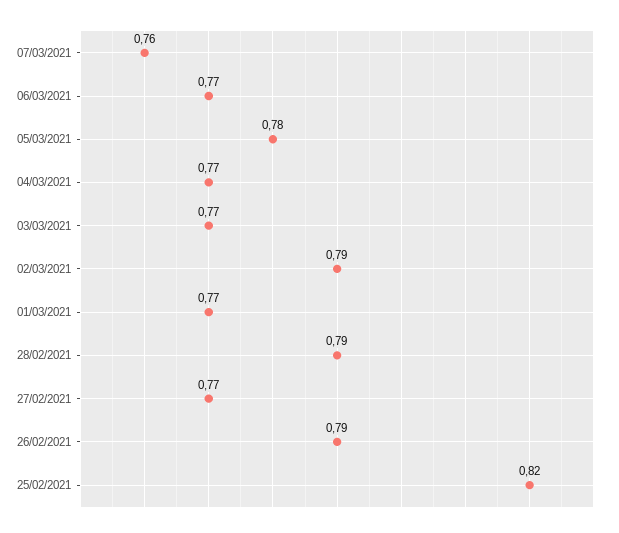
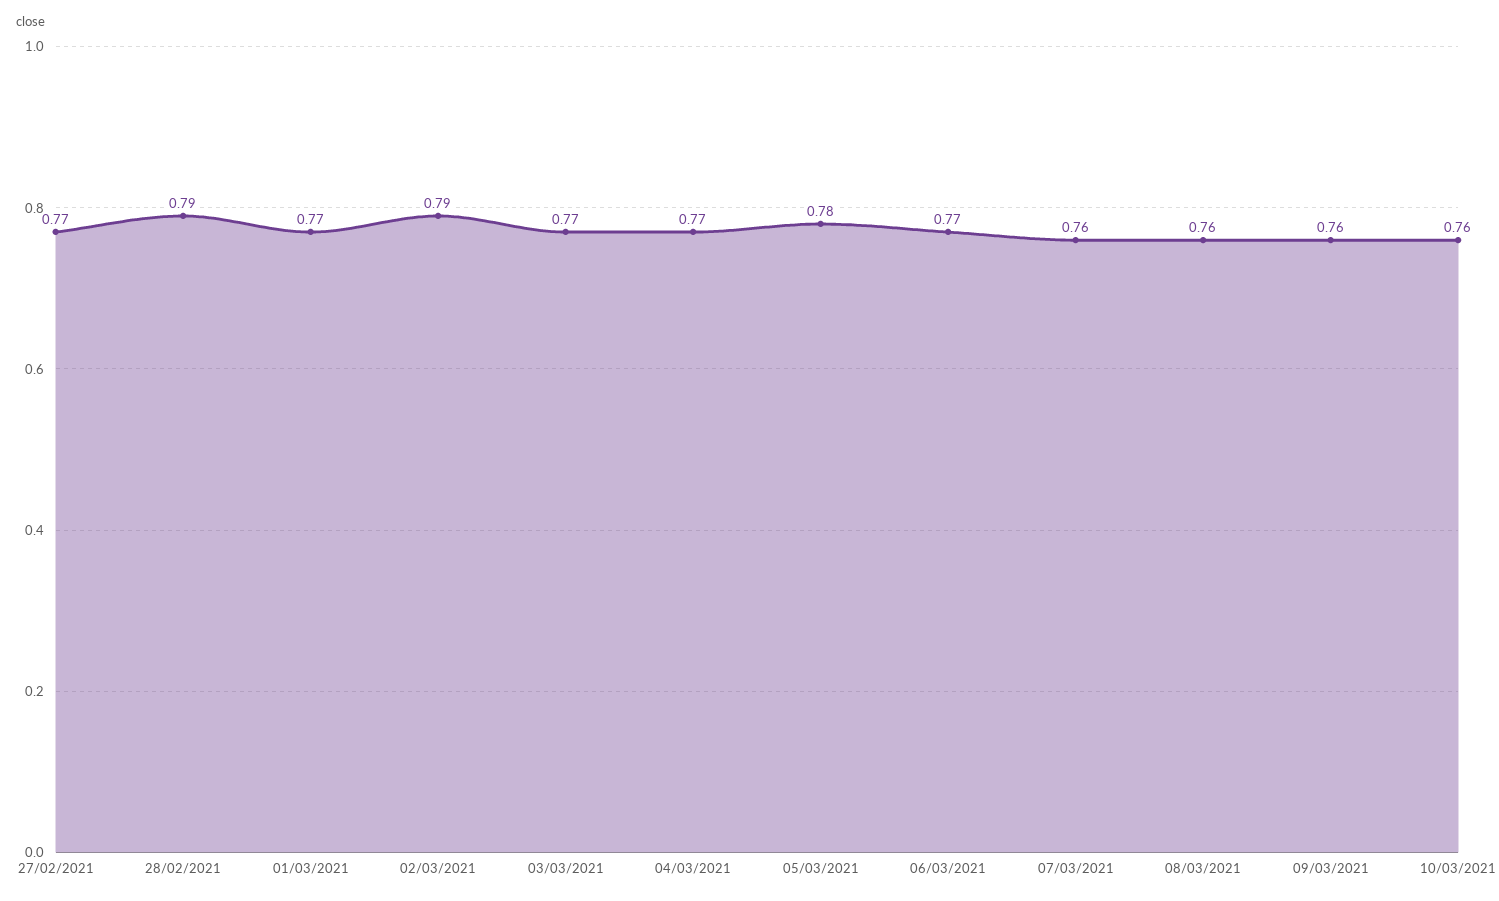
26/02/2021: 0.79 -> none
25/02/2021: 0.82 -> none
08/03/2021: none -> 0.76
09/03/2021: none -> 0.76
10/03/2021: none -> 0.76

